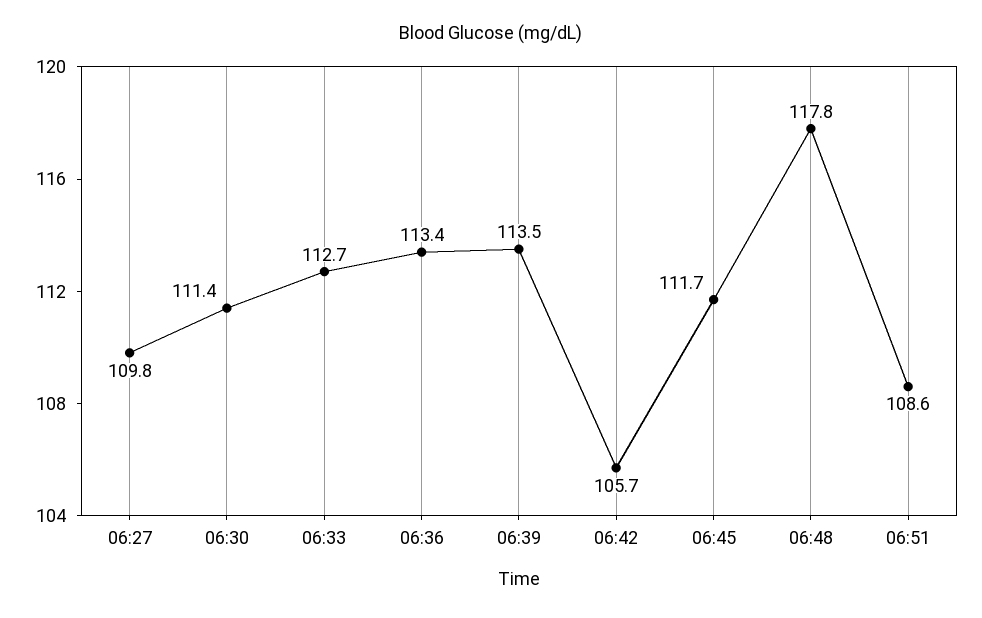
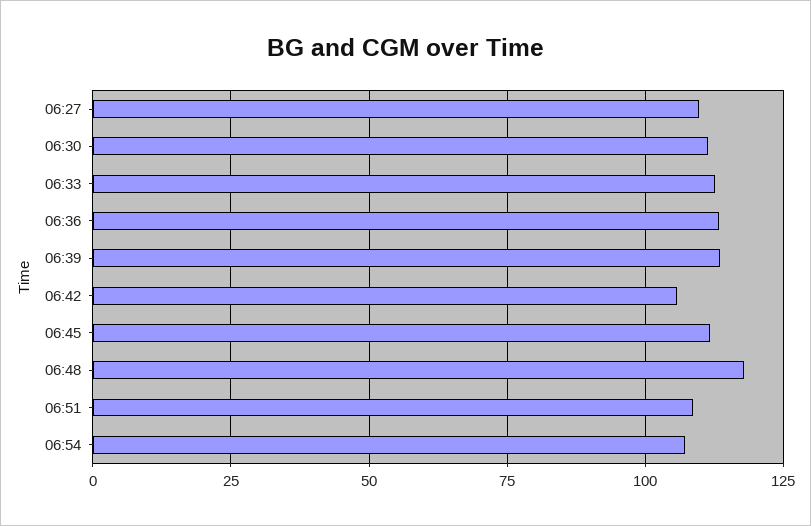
06:54: none -> 107.5

